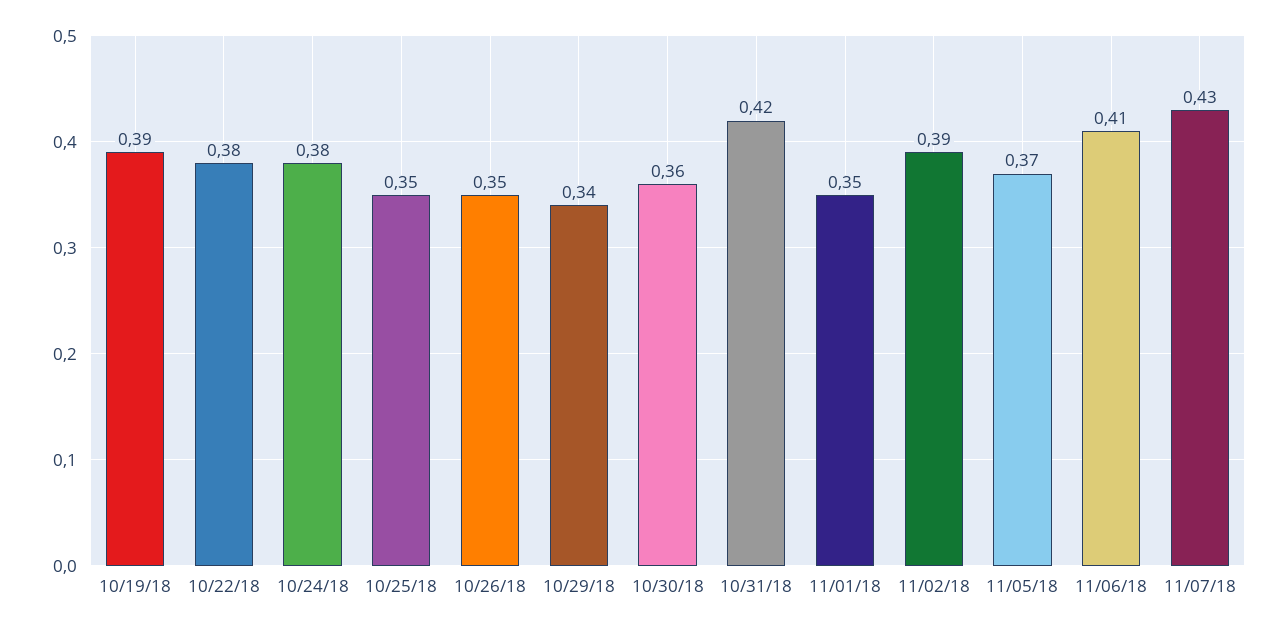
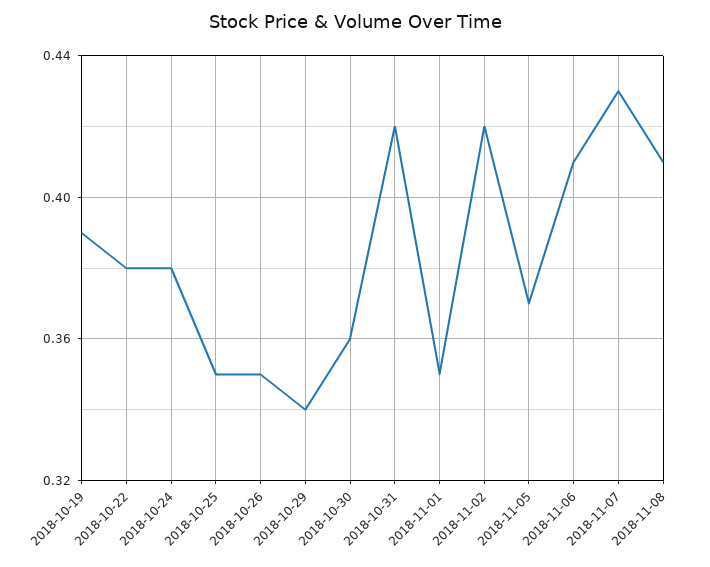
11/02/18: 0.39 -> 0.42
2018-11-08: none -> 0.41

